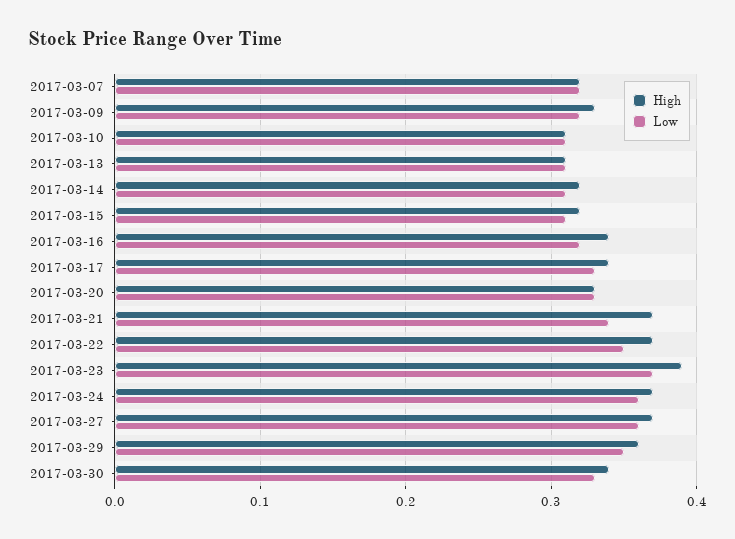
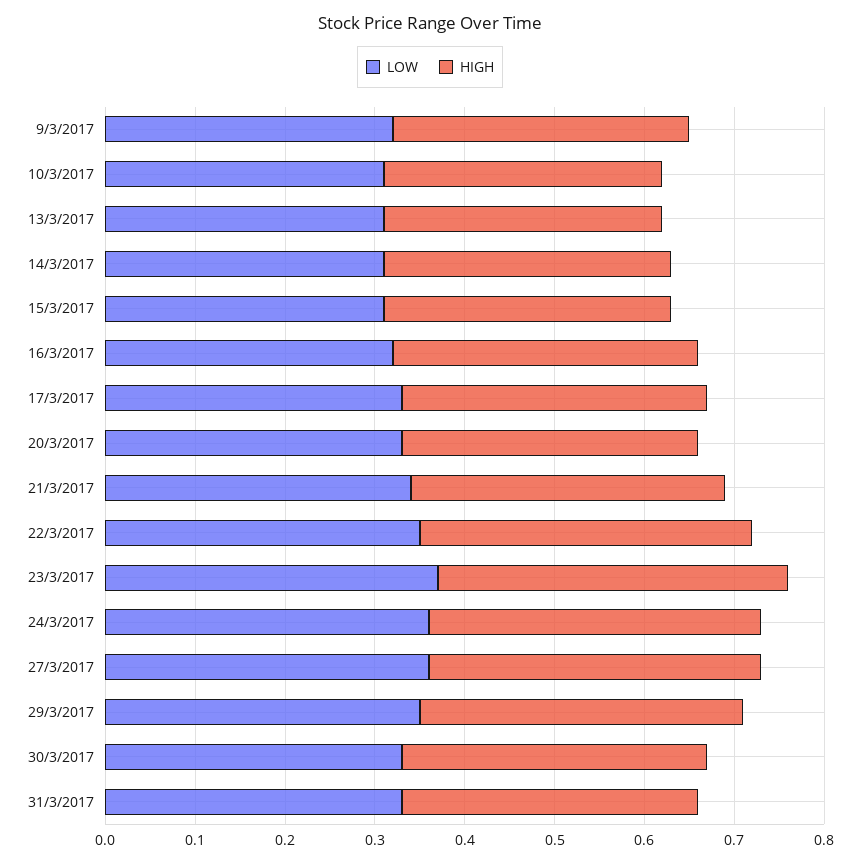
High, 2017-03-07: 0.32 -> none
Low, 2017-03-07: 0.32 -> none
High, 2017-03-21: 0.37 -> 0.35
Low, 31/3/2017: none -> 0.33
High, 31/3/2017: none -> 0.33

